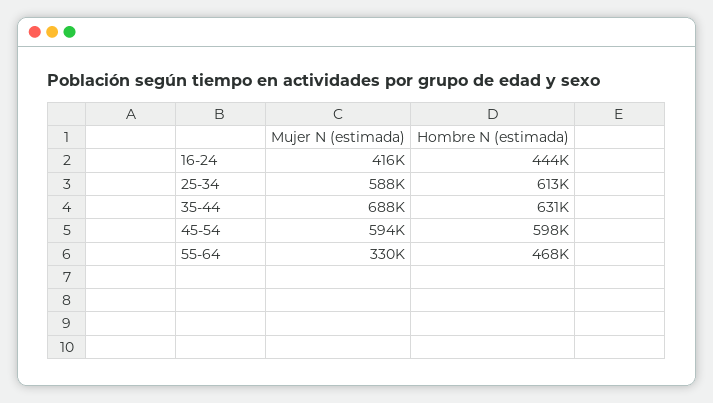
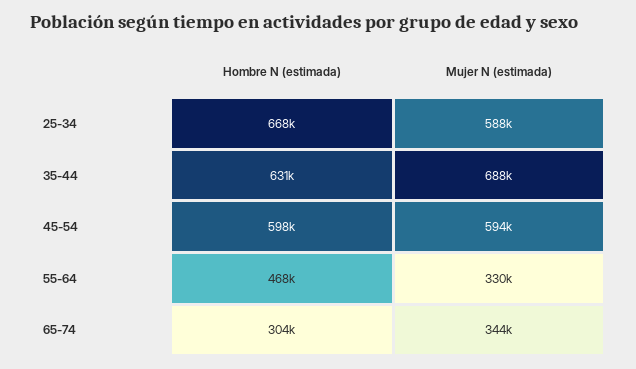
Mujer N (estimada), 16-24: 416000 -> none
Hombre N (estimada), 16-24: 444000 -> none
Hombre N (estimada), 25-34: 613000 -> 668000
Hombre N (estimada), 65-74: none -> 304000
Mujer N (estimada), 65-74: none -> 344000

